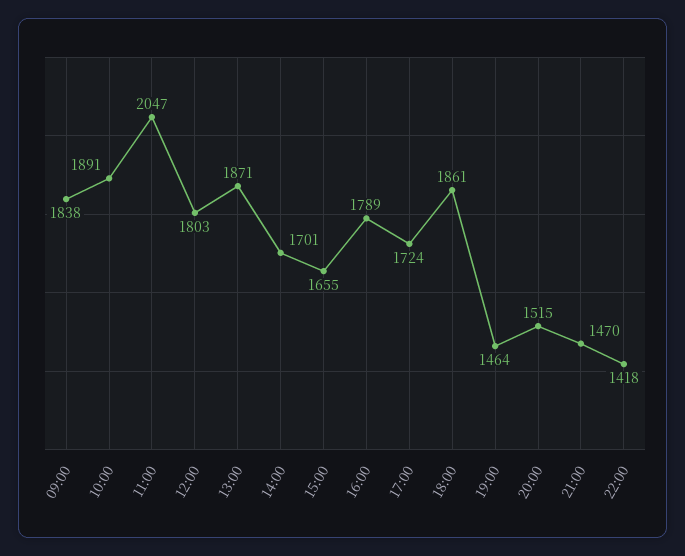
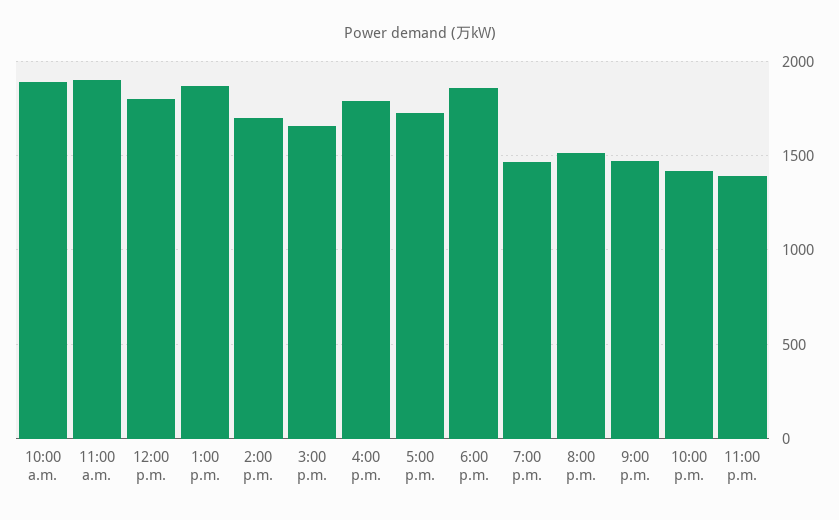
09:00: 1838 -> none
11:00: 2047 -> 1900
11:00 p.m.: none -> 1400

